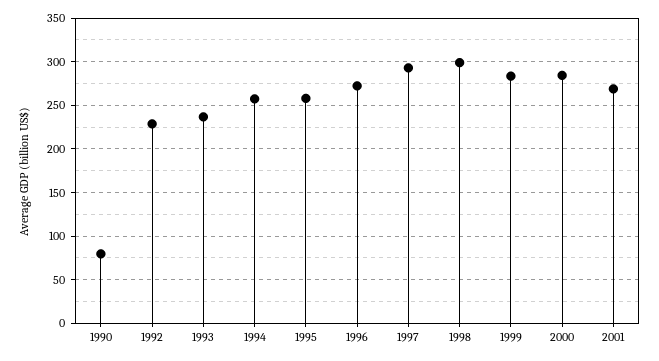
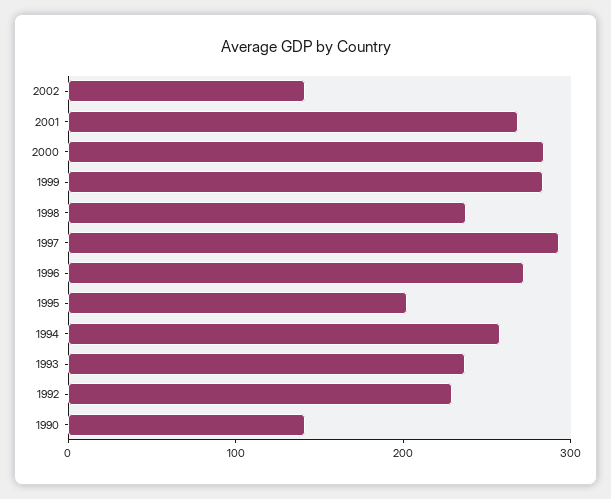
1990: 80 -> 140
1995: 260 -> 200
1998: 300 -> 240
2002: none -> 140

